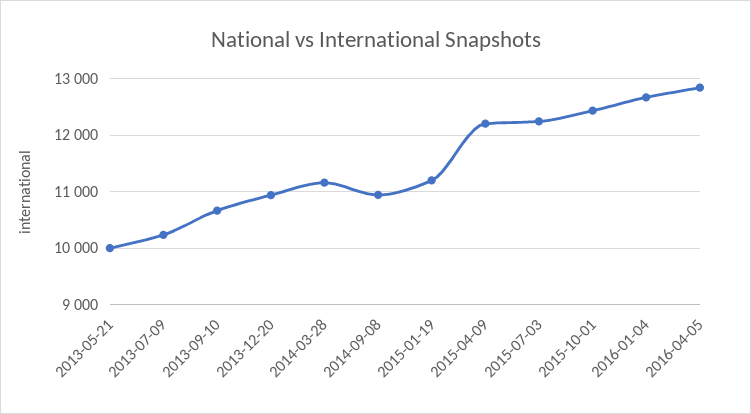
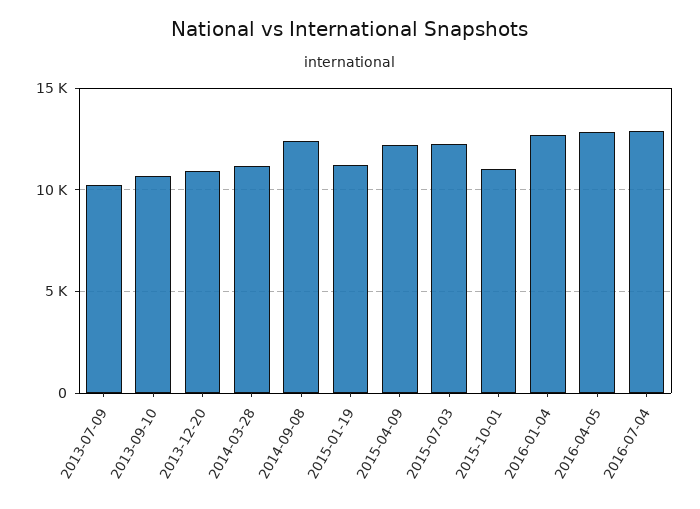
2013-05-21: 10000 -> none
2014-09-08: 11000 -> 12500
2015-10-01: 12400 -> 11000
2016-07-04: none -> 13000

